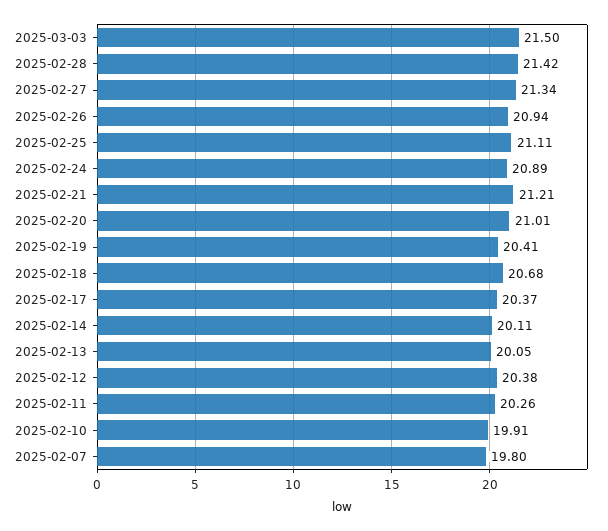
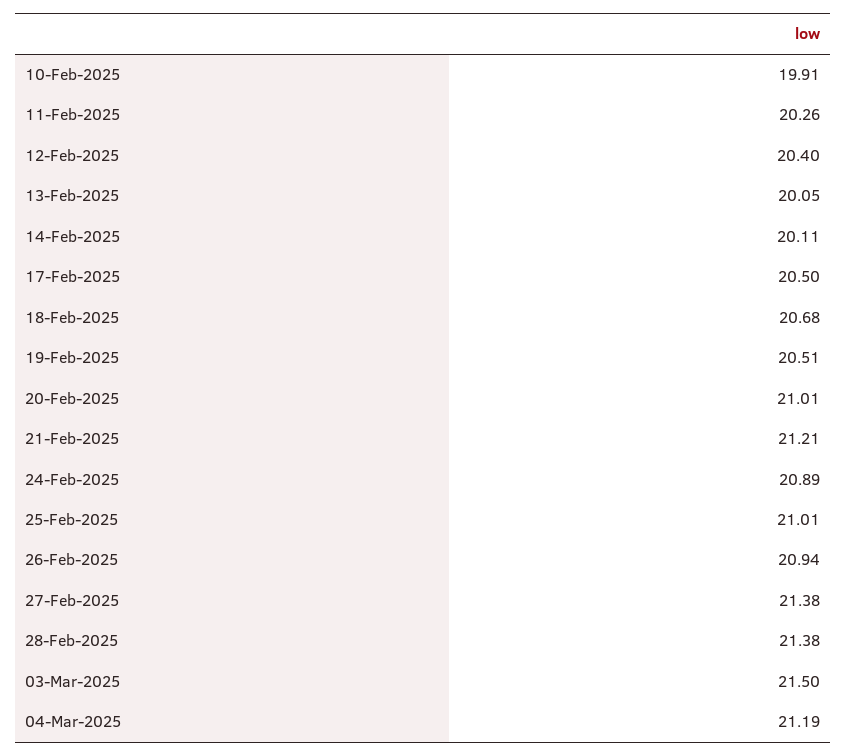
2025-02-28: 21.42 -> 21.38
2025-02-27: 21.34 -> 21.38
2025-02-25: 21.11 -> 21.01
2025-02-19: 20.41 -> 20.51
2025-02-17: 20.37 -> 20.5
2025-02-12: 20.38 -> 20.4
2025-02-07: 19.8 -> none
04-Mar-2025: none -> 21.19

